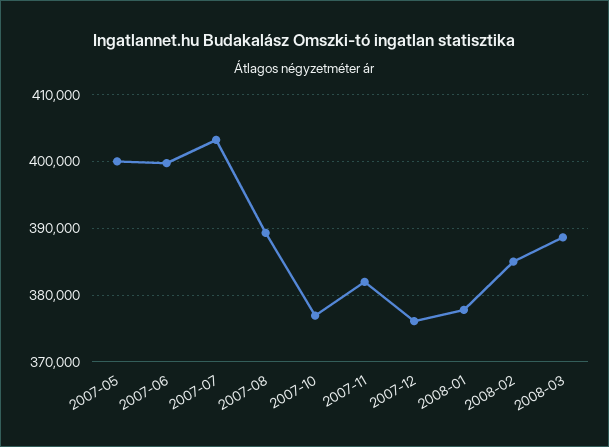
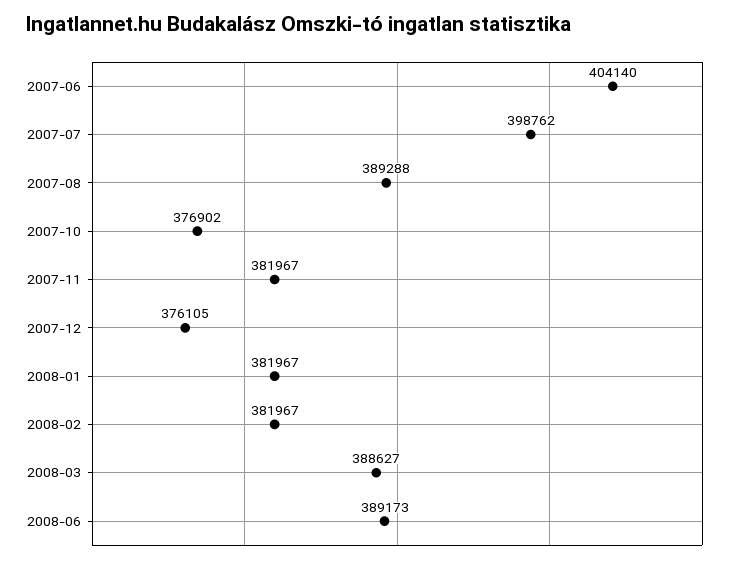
2007-05: 400000 -> none
2007-06: 400000 -> 404140
2007-07: 403000 -> 398762
2008-01: 378000 -> 381967
2008-02: 385000 -> 381967
2008-06: none -> 389173

